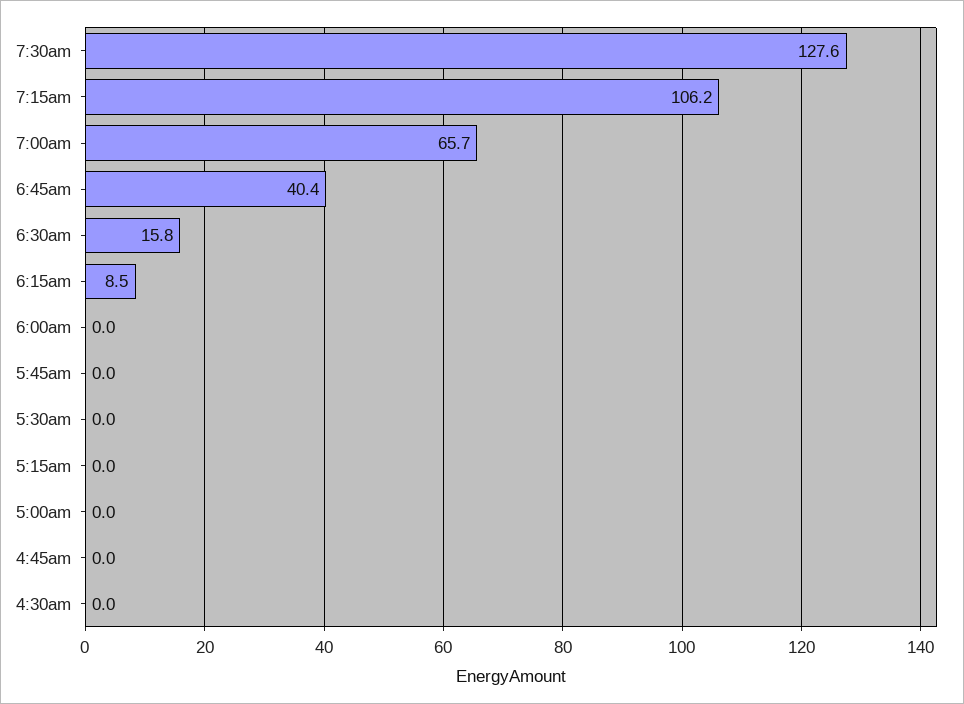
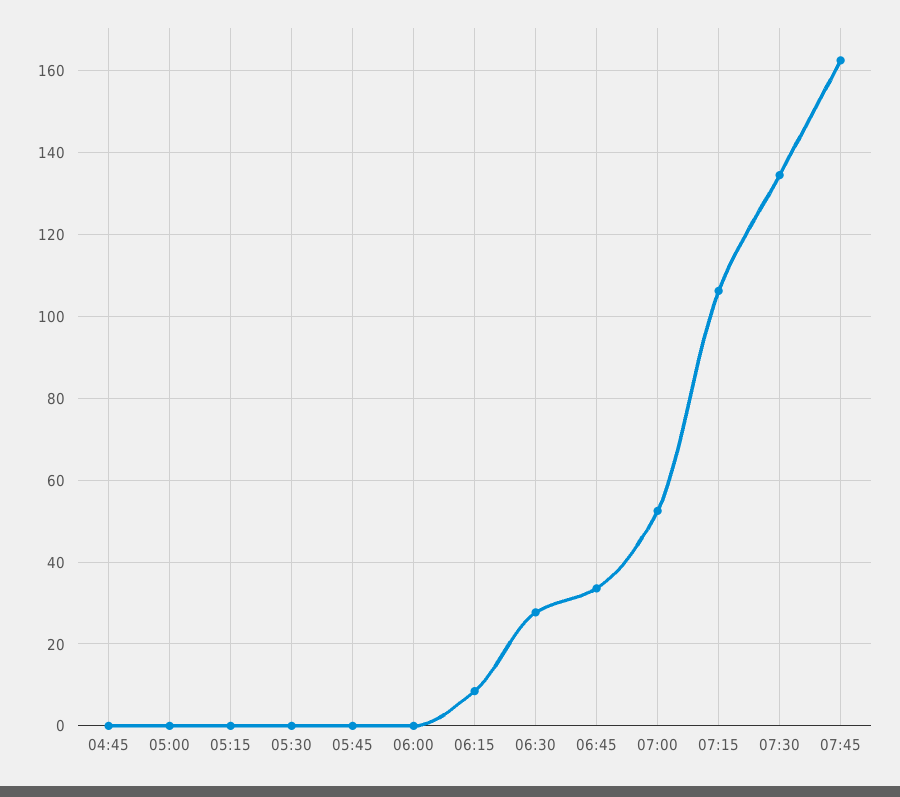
7:30am: 127.6 -> 134
7:00am: 65.7 -> 52
6:45am: 40.4 -> 34
6:30am: 15.8 -> 28
4:30am: 0 -> none
07:45: none -> 162

